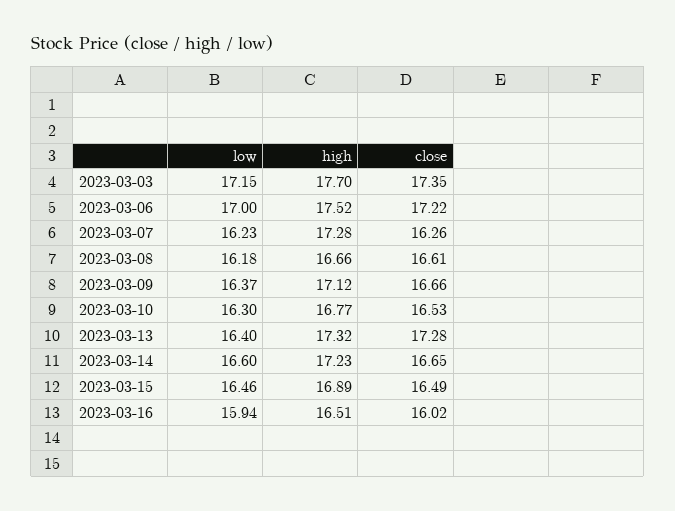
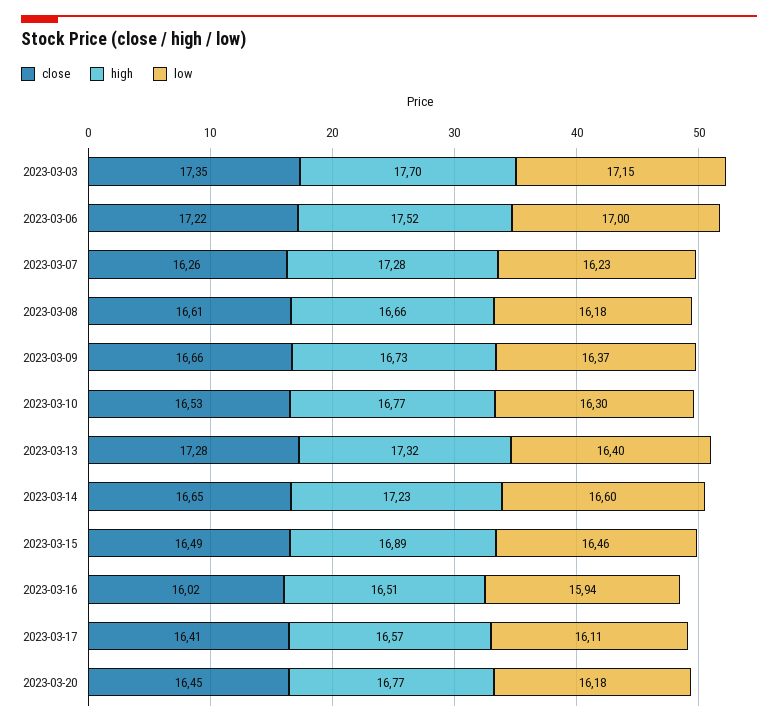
high, 2023-03-09: 17.12 -> 16.73
close, 2023-03-17: none -> 16.41
high, 2023-03-17: none -> 16.57
low, 2023-03-17: none -> 16.11
close, 2023-03-20: none -> 16.45
high, 2023-03-20: none -> 16.77
low, 2023-03-20: none -> 16.18

